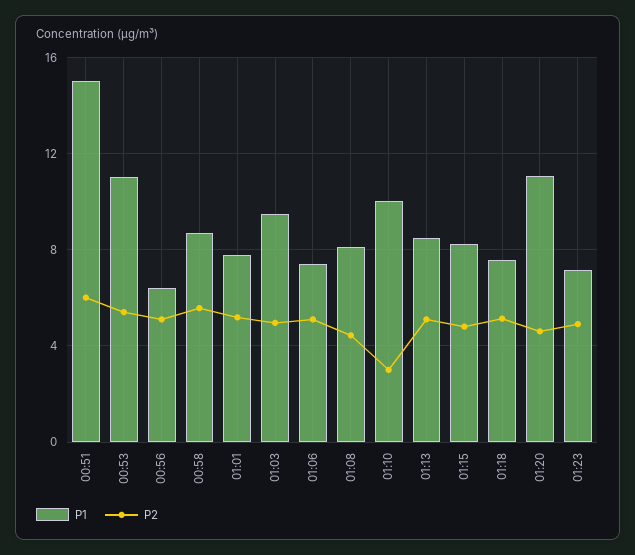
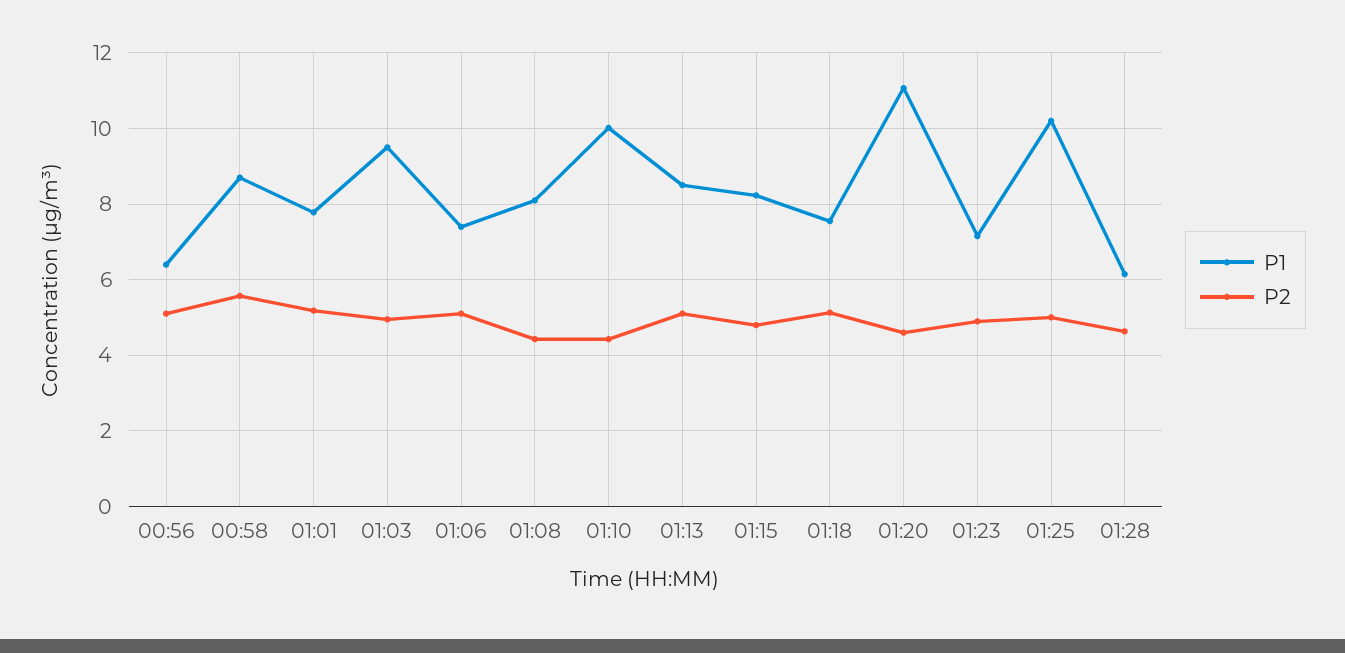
P1, 00:51: 15 -> none
P2, 00:51: 6 -> none
P1, 00:53: 11 -> none
P2, 00:53: 5.5 -> none
P2, 01:10: 3 -> 4.4
P1, 01:25: none -> 10.2
P2, 01:25: none -> 5
P1, 01:28: none -> 6.2
P2, 01:28: none -> 4.6

